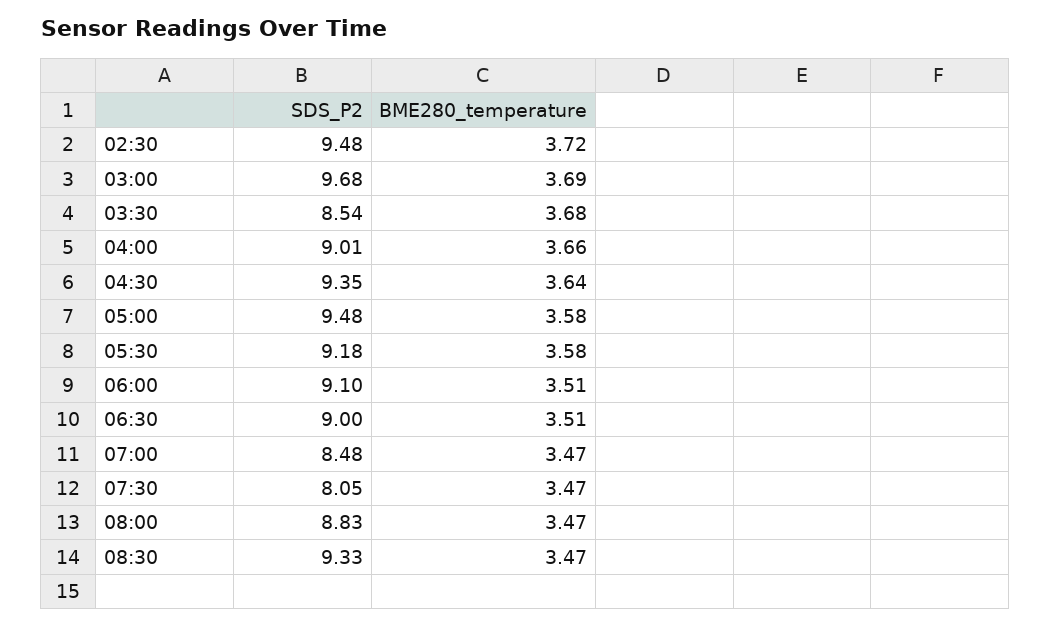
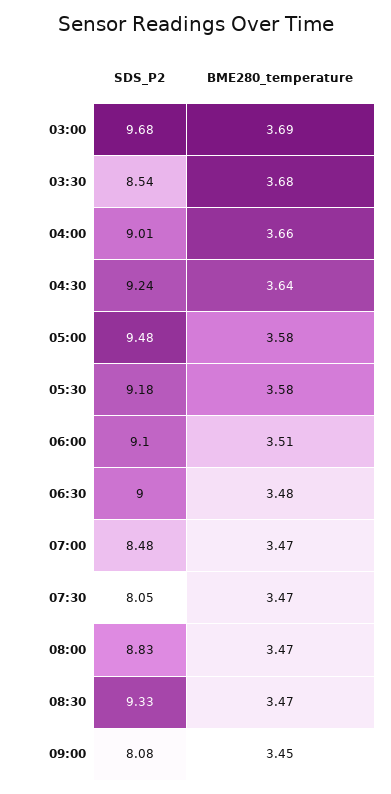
SDS_P2, 02:30: 9.48 -> none
BME280_temperature, 02:30: 3.72 -> none
SDS_P2, 04:30: 9.35 -> 9.24
BME280_temperature, 06:30: 3.51 -> 3.48
SDS_P2, 09:00: none -> 8.08
BME280_temperature, 09:00: none -> 3.45

